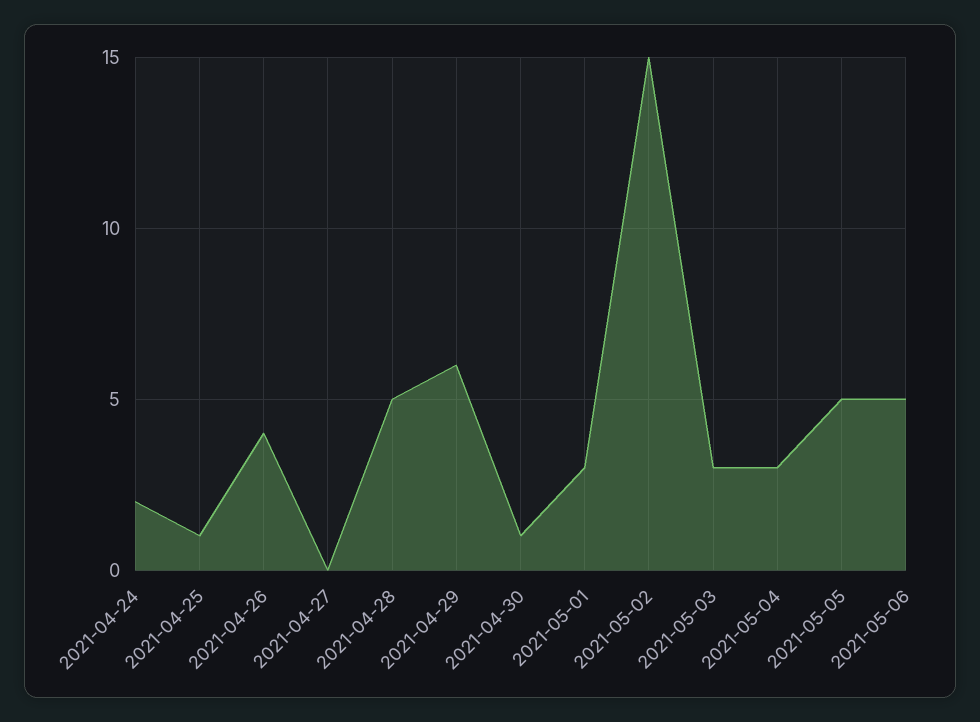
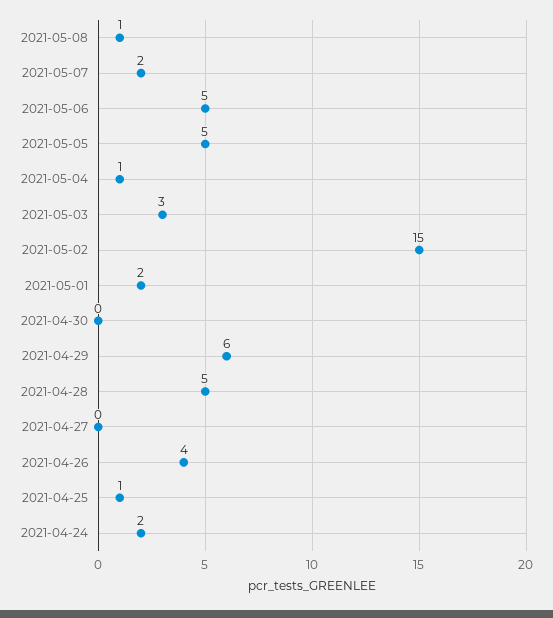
2021-04-30: 1 -> 0
2021-05-01: 3 -> 2
2021-05-04: 3 -> 1
2021-05-08: none -> 1
2021-05-07: none -> 2

